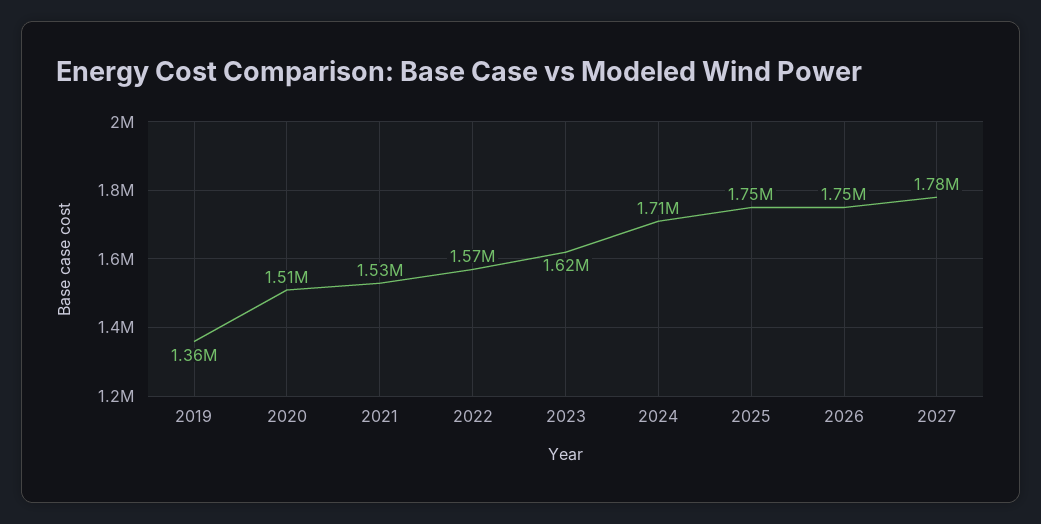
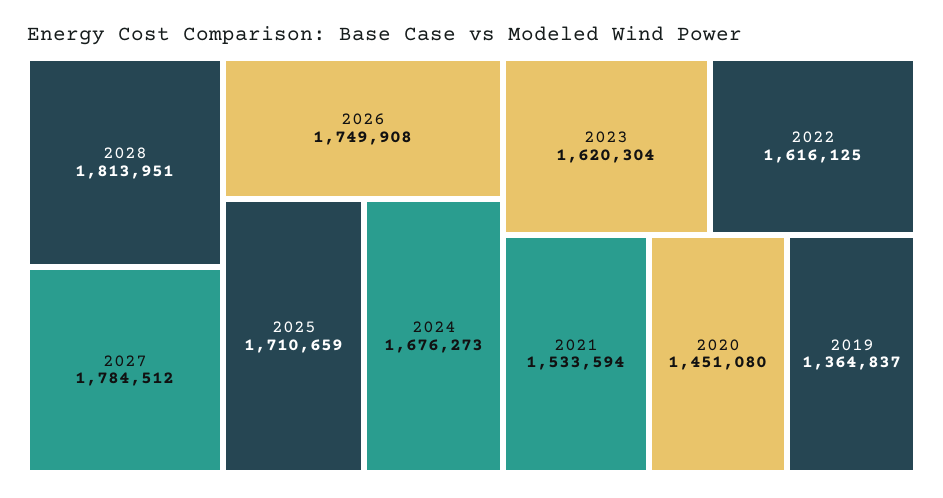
2020: 1510000 -> 1451080
2022: 1570000 -> 1616125
2024: 1710000 -> 1676273
2025: 1750000 -> 1710659
2028: none -> 1813951

